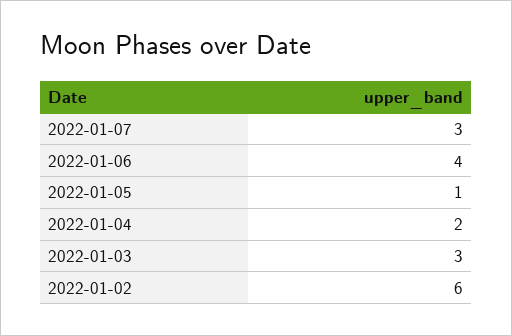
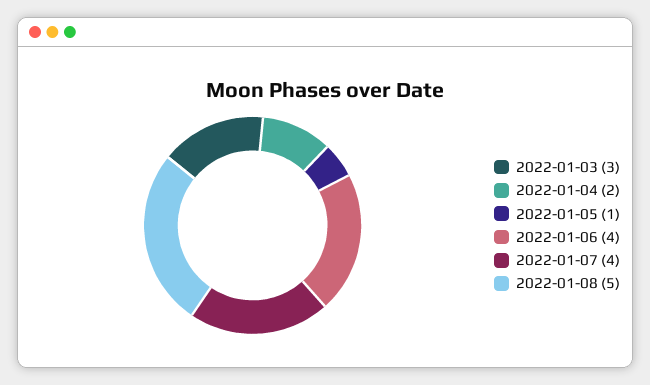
2022-01-07: 3 -> 4
2022-01-02: 6 -> none
2022-01-08: none -> 5

